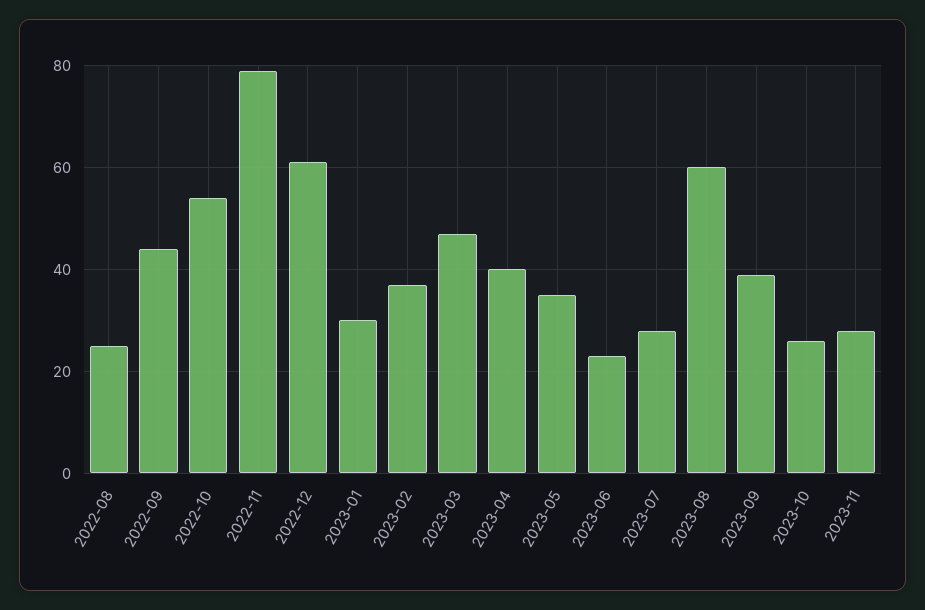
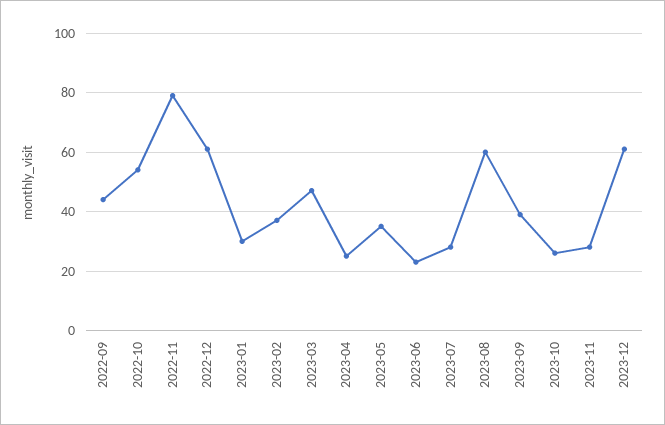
2022-08: 25 -> none
2023-04: 40 -> 25
2023-12: none -> 60

